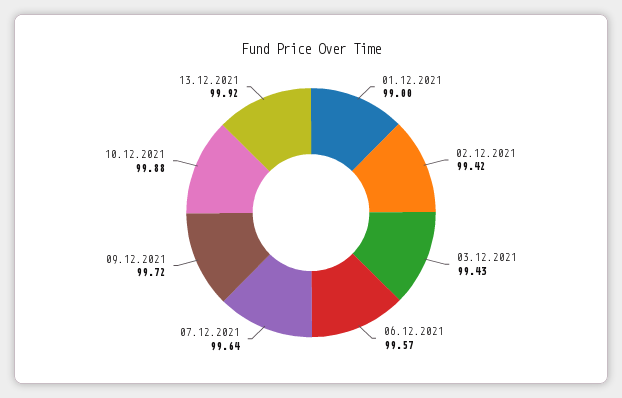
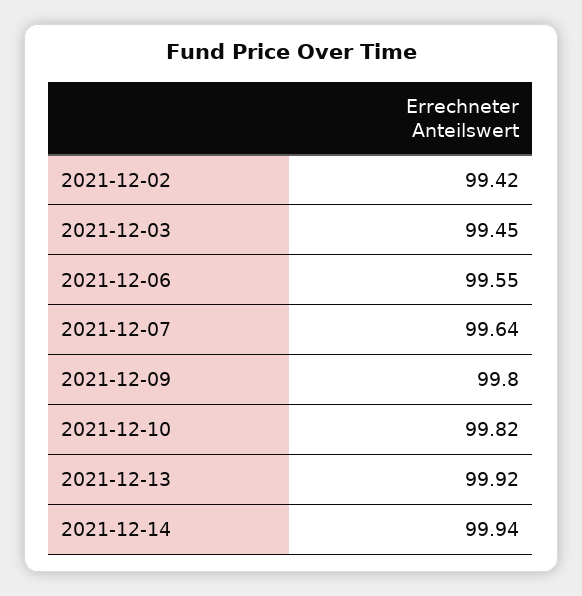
01.12.2021: 99 -> none
03.12.2021: 99.43 -> 99.45
06.12.2021: 99.57 -> 99.55
09.12.2021: 99.72 -> 99.8
10.12.2021: 99.88 -> 99.82
2021-12-14: none -> 99.94

